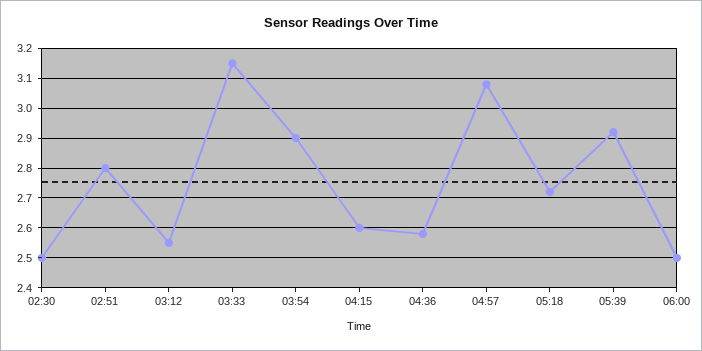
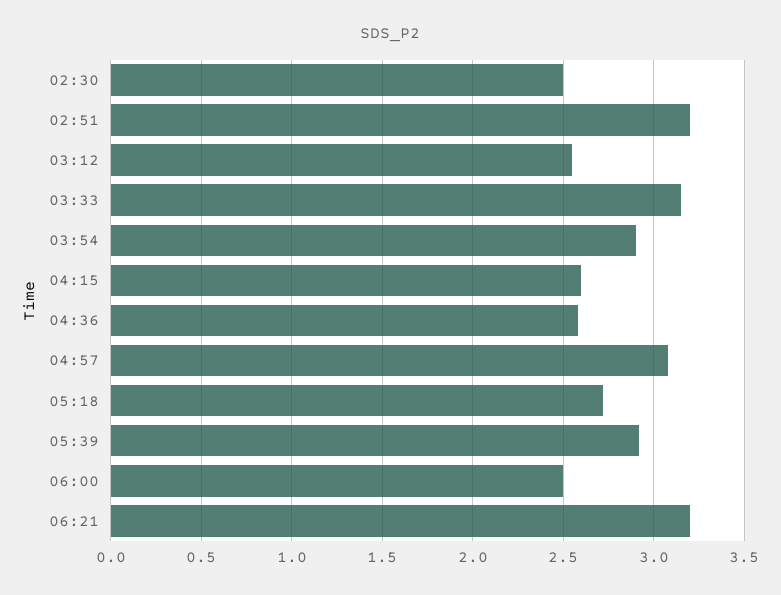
02:51: 2.8 -> 3.2
06:21: none -> 3.2

